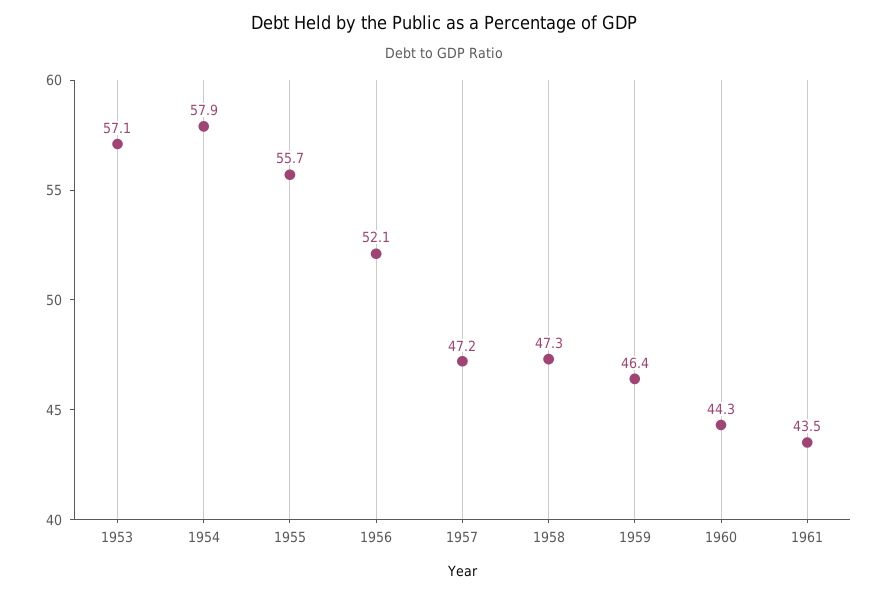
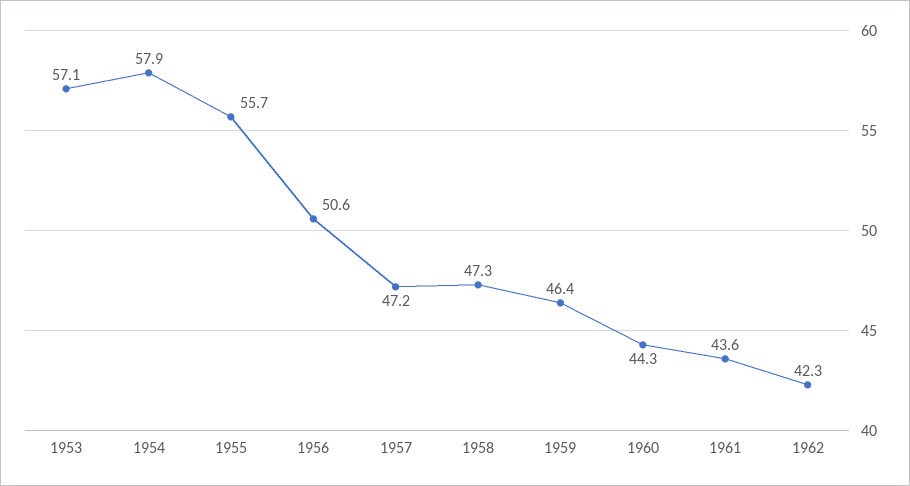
1956: 52.1 -> 50.6
1961: 43.5 -> 43.6
1962: none -> 42.3

